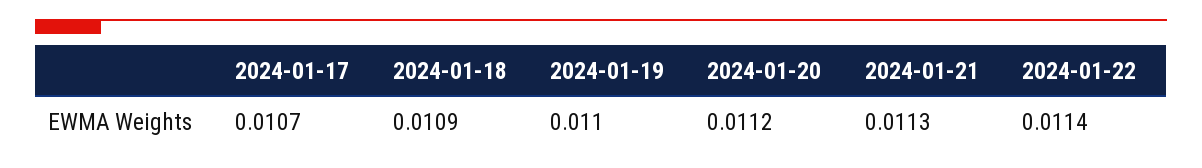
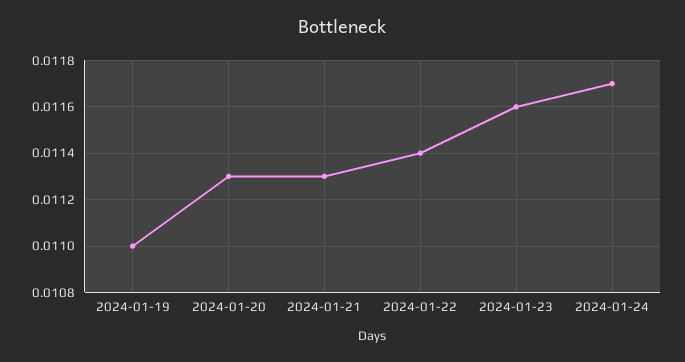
2024-01-17: 0.0107 -> none
2024-01-18: 0.0109 -> none
2024-01-20: 0.0112 -> 0.0113
2024-01-23: none -> 0.0116
2024-01-24: none -> 0.0117

